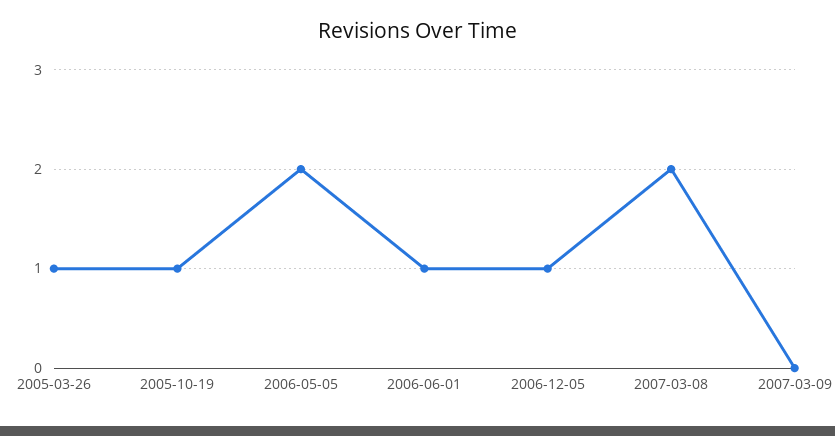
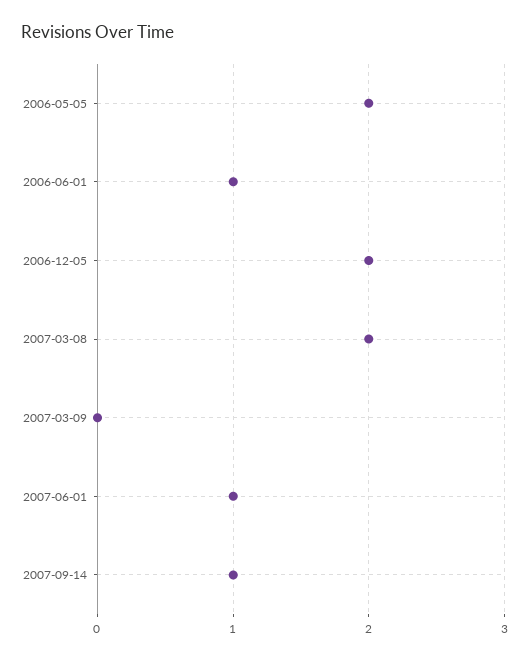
2005-03-26: 1 -> none
2005-10-19: 1 -> none
2006-12-05: 1 -> 2
2007-06-01: none -> 1
2007-09-14: none -> 1

